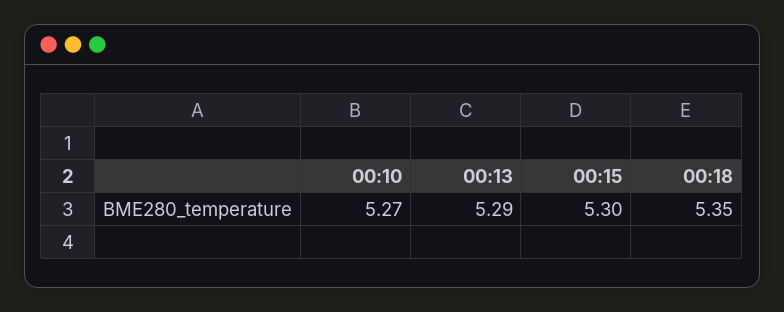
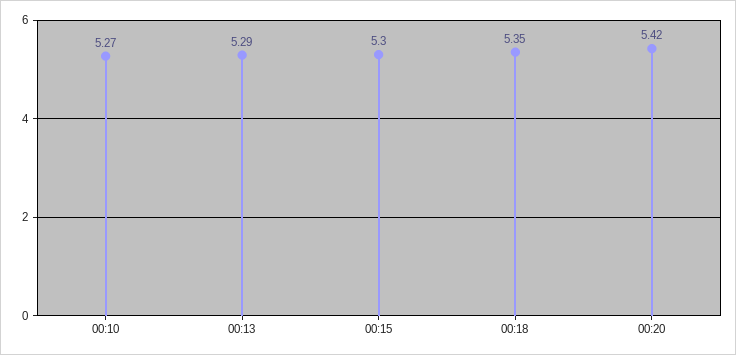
00:20: none -> 5.42

